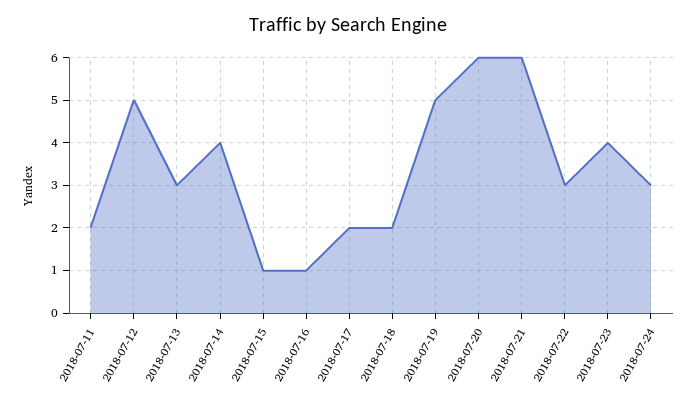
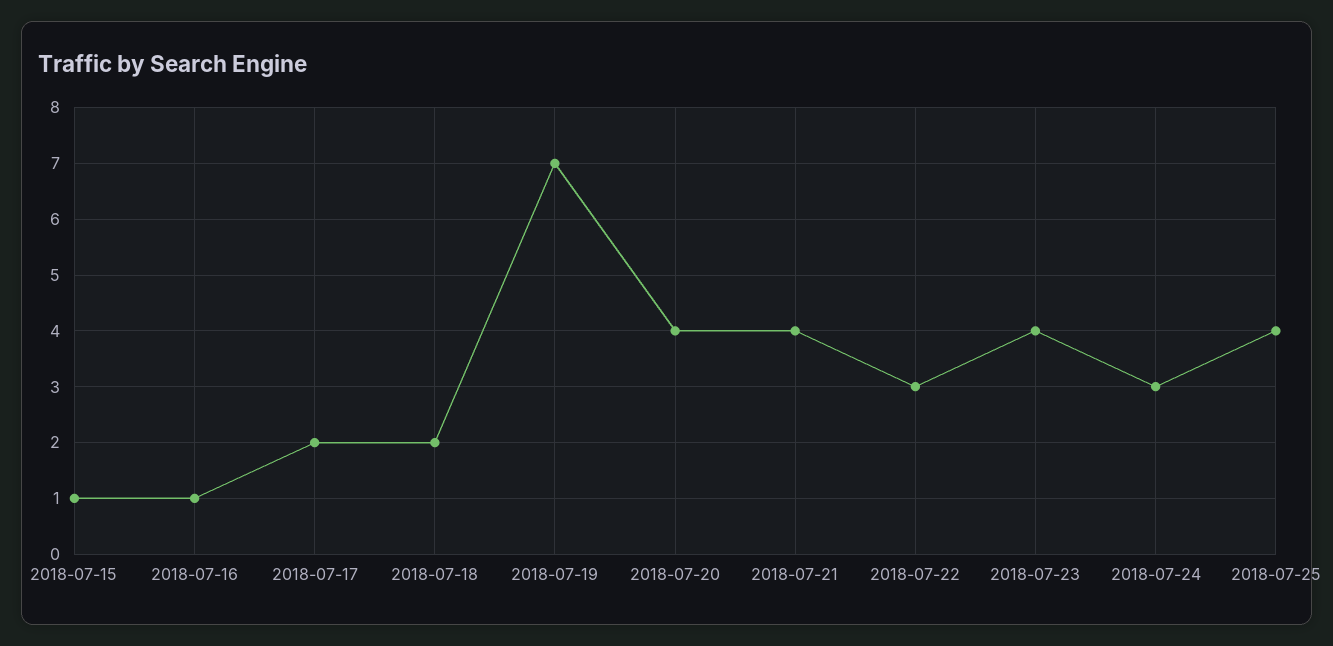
2018-07-11: 2 -> none
2018-07-12: 5 -> none
2018-07-13: 3 -> none
2018-07-14: 4 -> none
2018-07-19: 5 -> 7
2018-07-20: 6 -> 4
2018-07-21: 6 -> 4
2018-07-25: none -> 4

